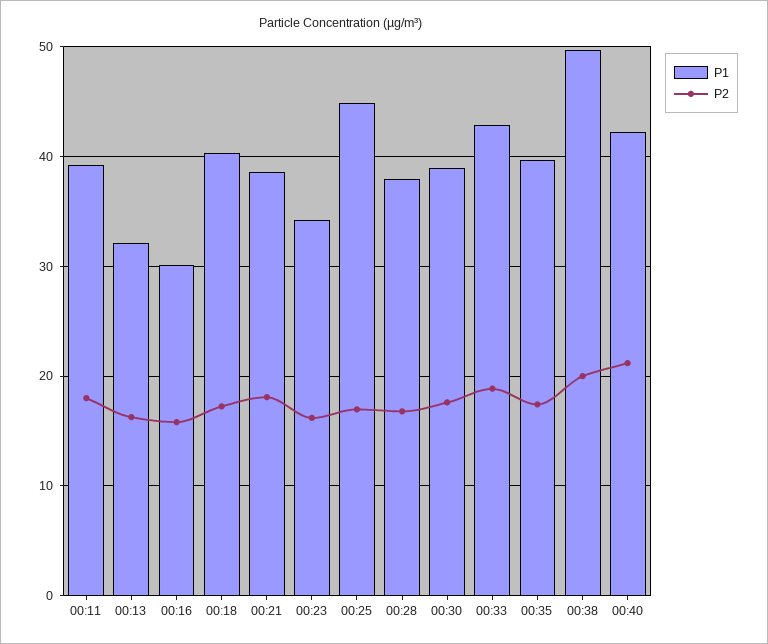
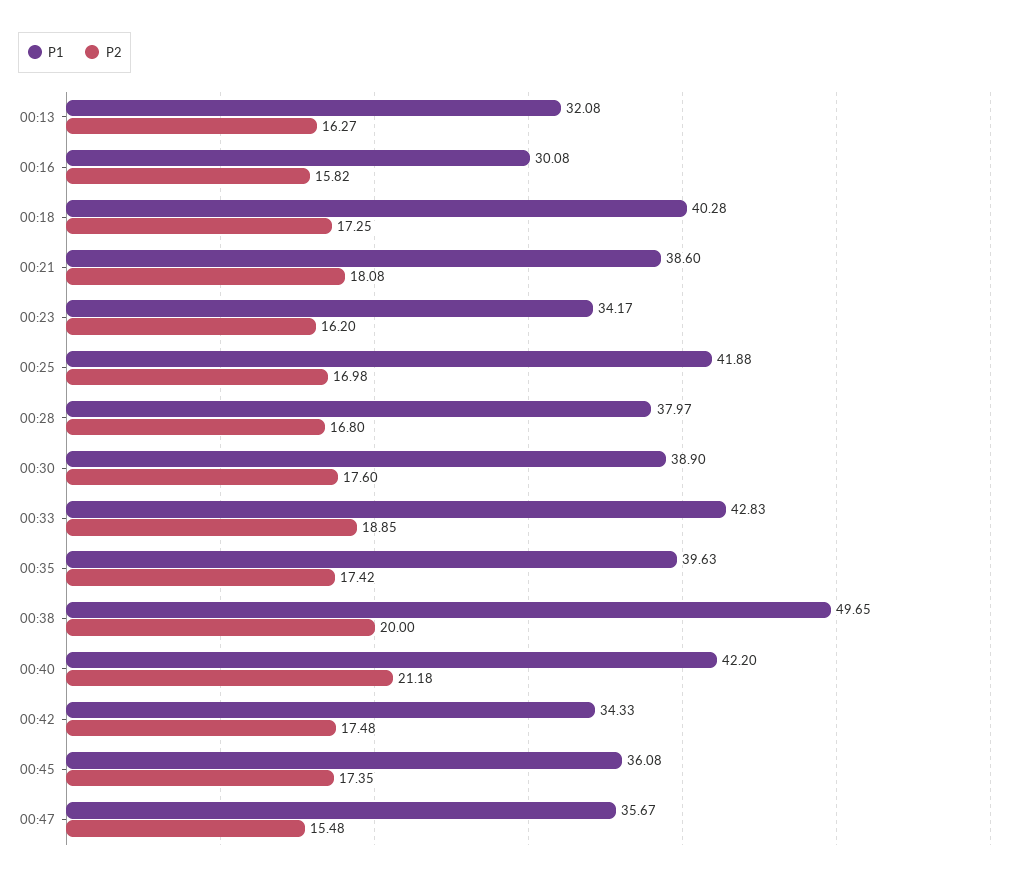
P1, 00:11: 39 -> none
P2, 00:11: 18 -> none
P1, 00:25: 45 -> 41.88
P1, 00:42: none -> 34.33
P2, 00:42: none -> 17.48
P1, 00:45: none -> 36.08
P2, 00:45: none -> 17.35
P1, 00:47: none -> 35.67
P2, 00:47: none -> 15.48

